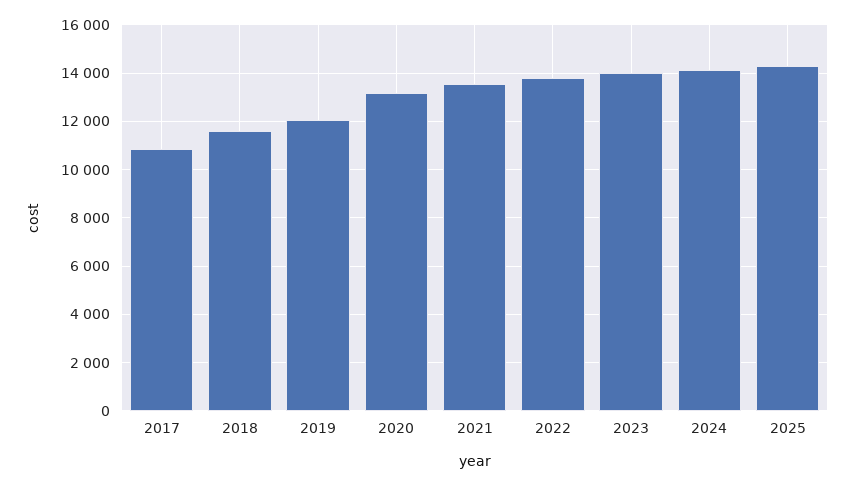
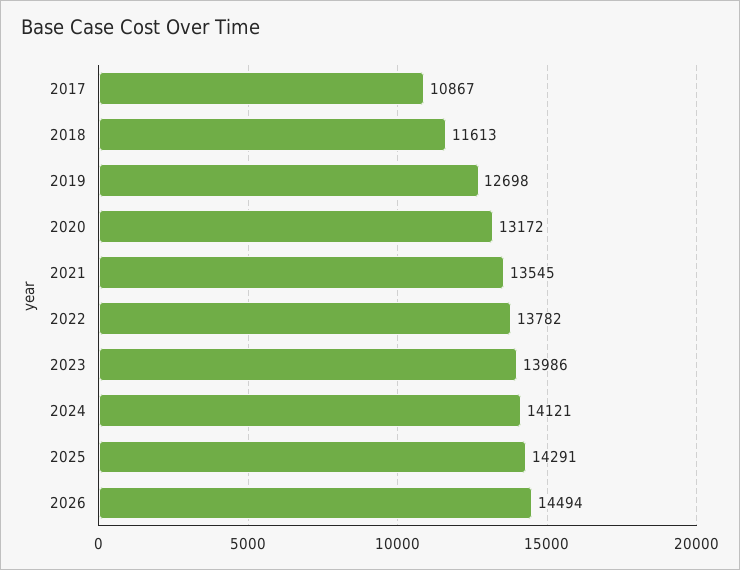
2019: 12000 -> 12698
2026: none -> 14494

